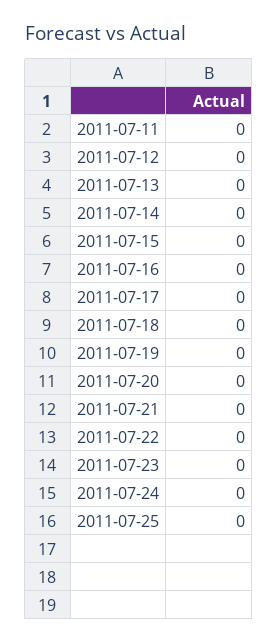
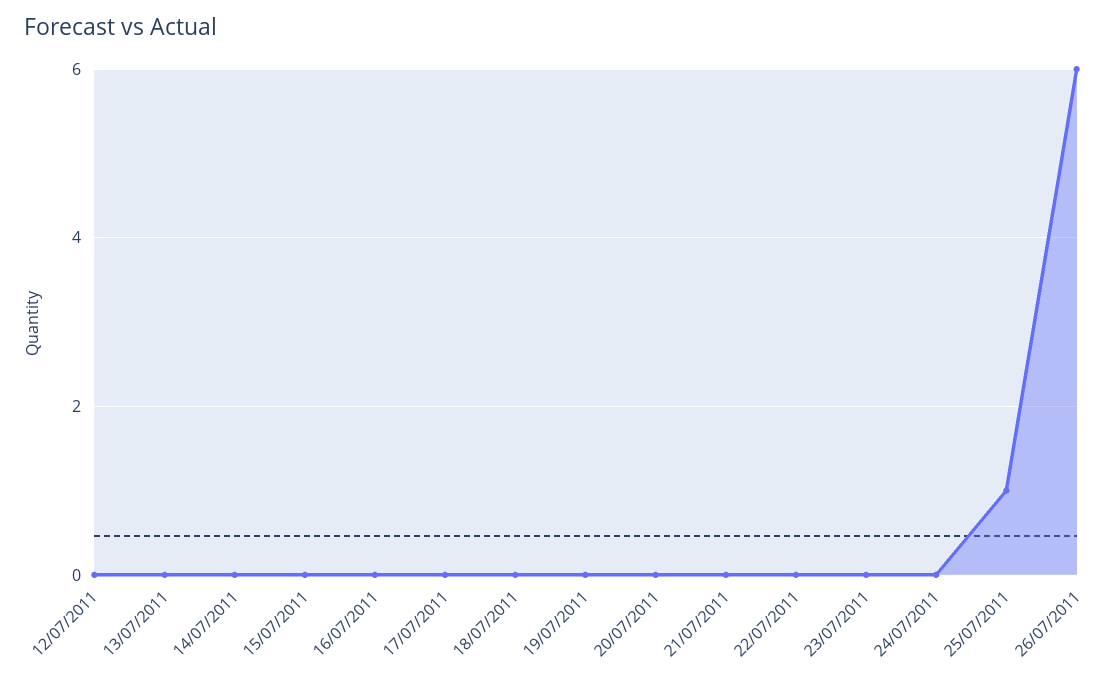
2011-07-11: 0 -> none
2011-07-25: 0 -> 1
26/07/2011: none -> 6

